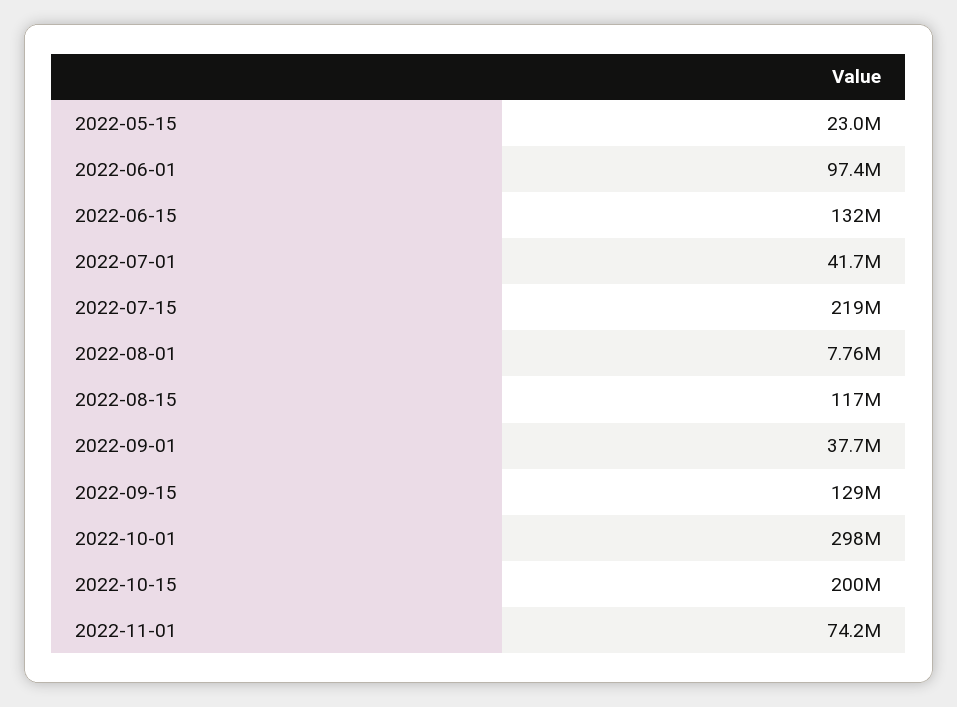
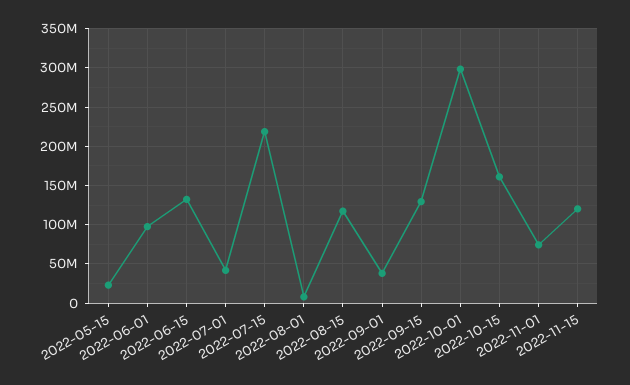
2022-10-15: 200000000 -> 160000000
2022-11-15: none -> 120000000

